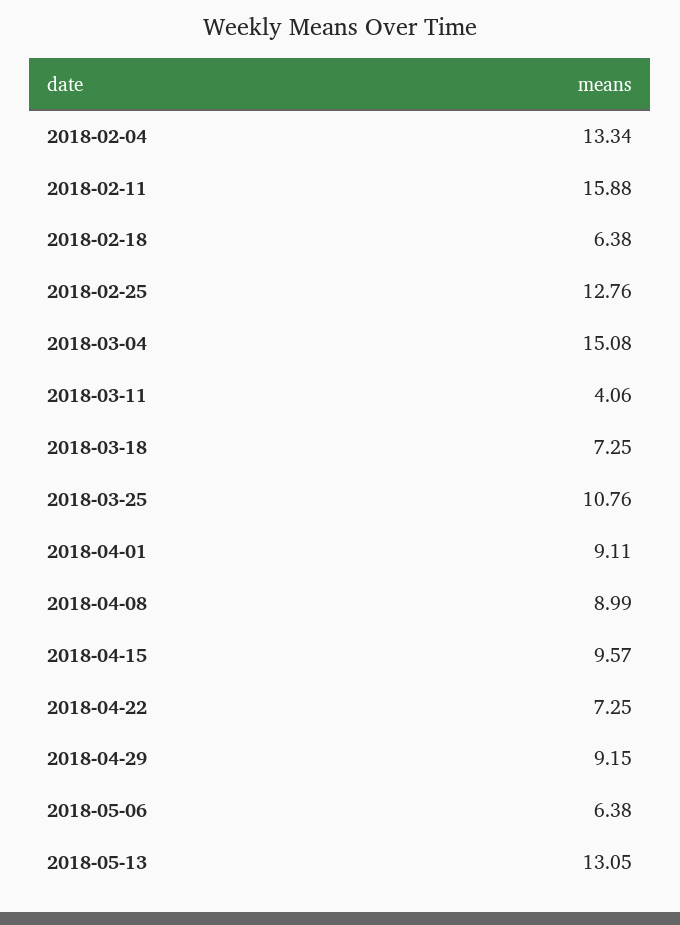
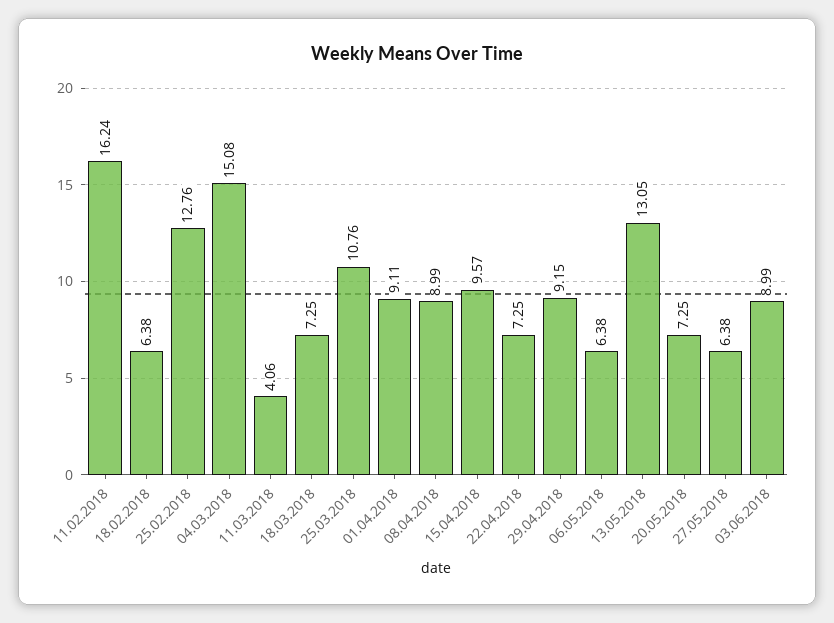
2018-02-04: 13.34 -> none
2018-02-11: 15.88 -> 16.24
20.05.2018: none -> 7.25
27.05.2018: none -> 6.38
03.06.2018: none -> 8.99

